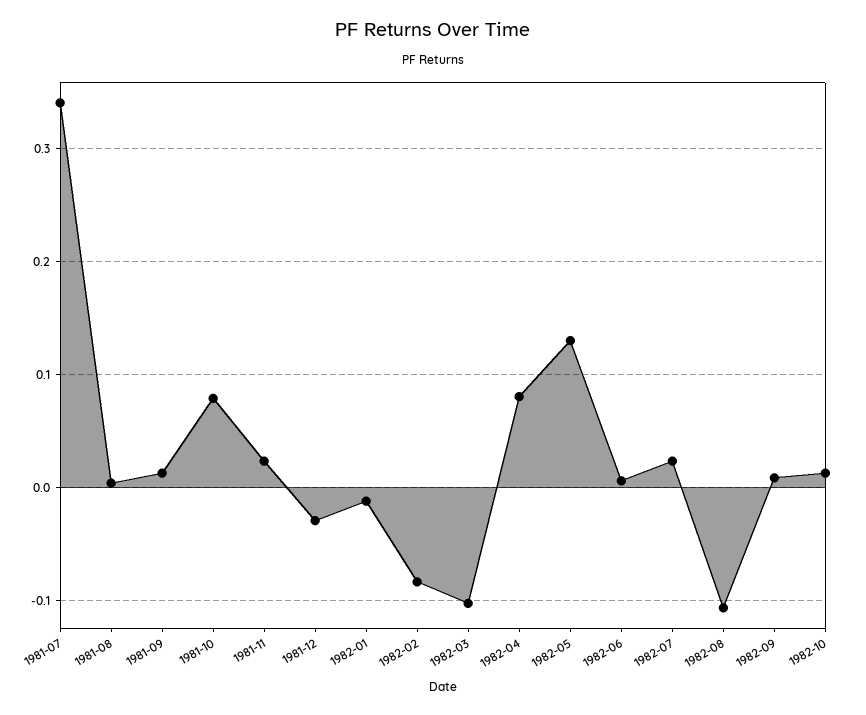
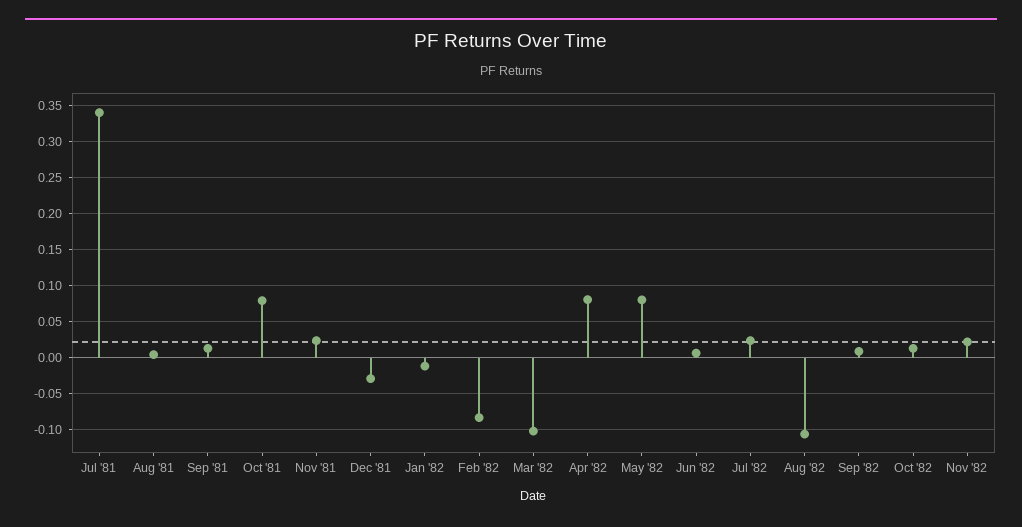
1982-05: 0.13 -> 0.08
Nov '82: none -> 0.02

